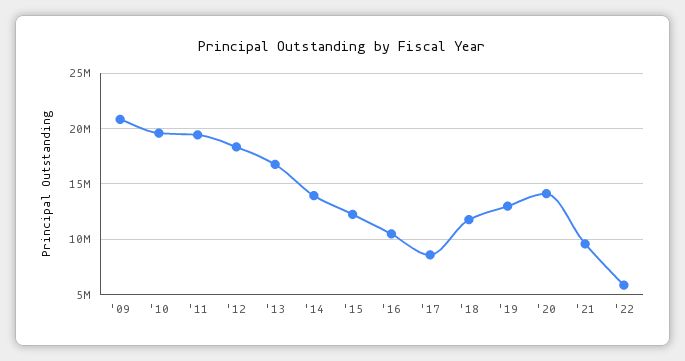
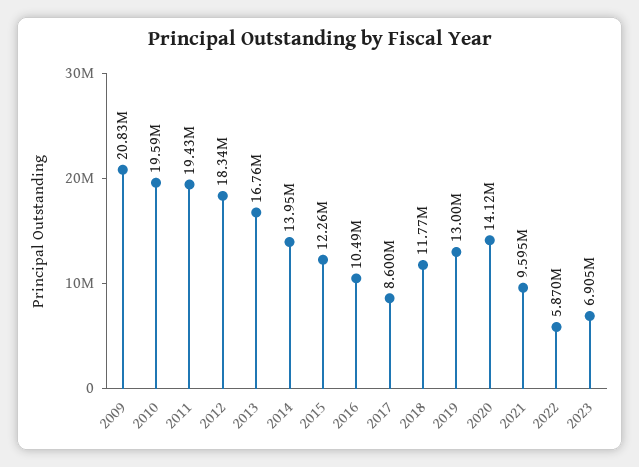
2023: none -> 6905000

